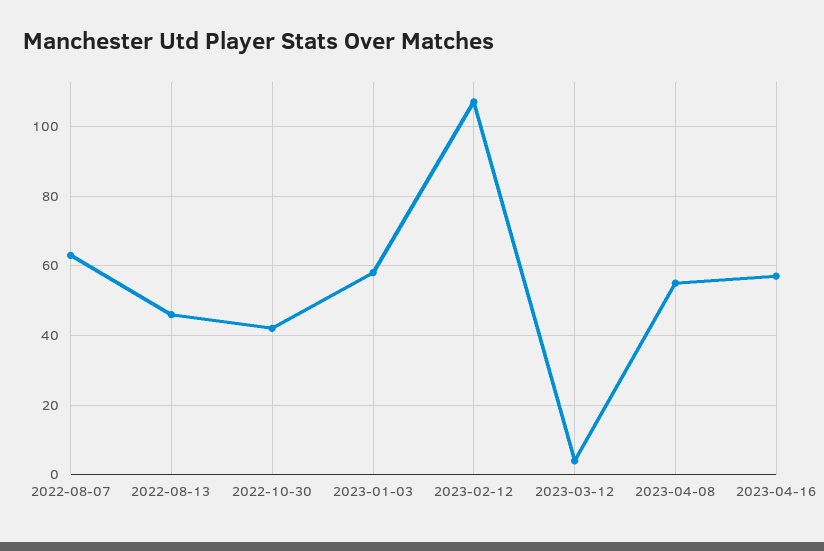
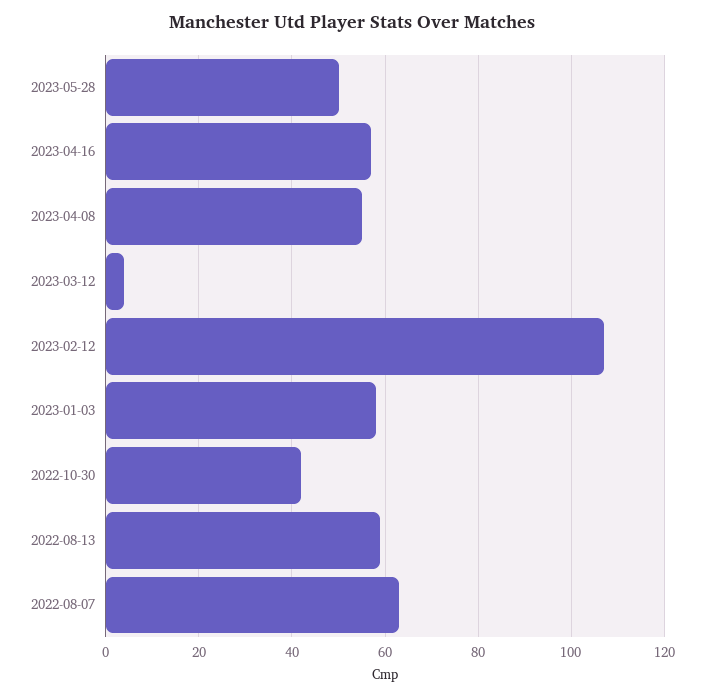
2022-08-13: 45 -> 60
2023-05-28: none -> 50

